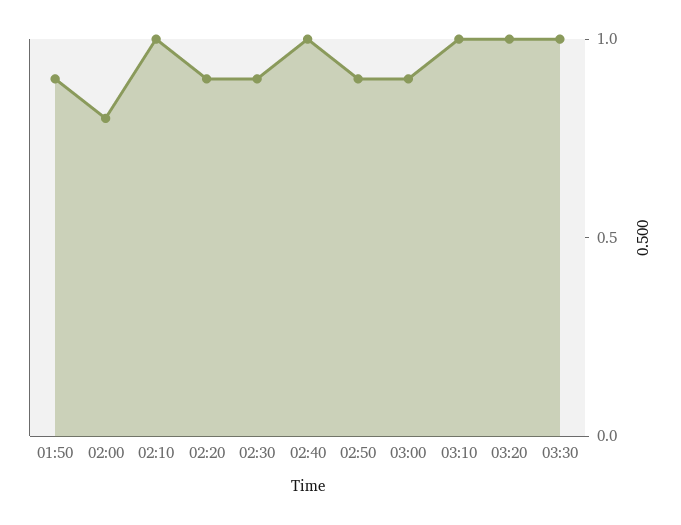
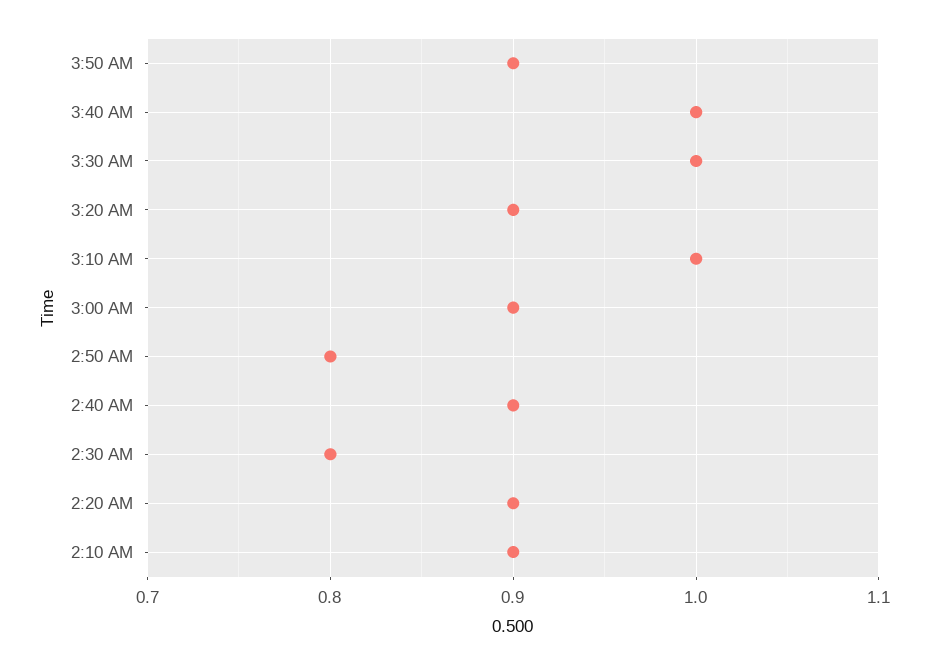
01:50: 0.9 -> none
02:00: 0.8 -> none
02:10: 1 -> 0.9
02:30: 0.9 -> 0.8
02:40: 1 -> 0.9
02:50: 0.9 -> 0.8
03:20: 1 -> 0.9
3:50 AM: none -> 0.9
3:40 AM: none -> 1

